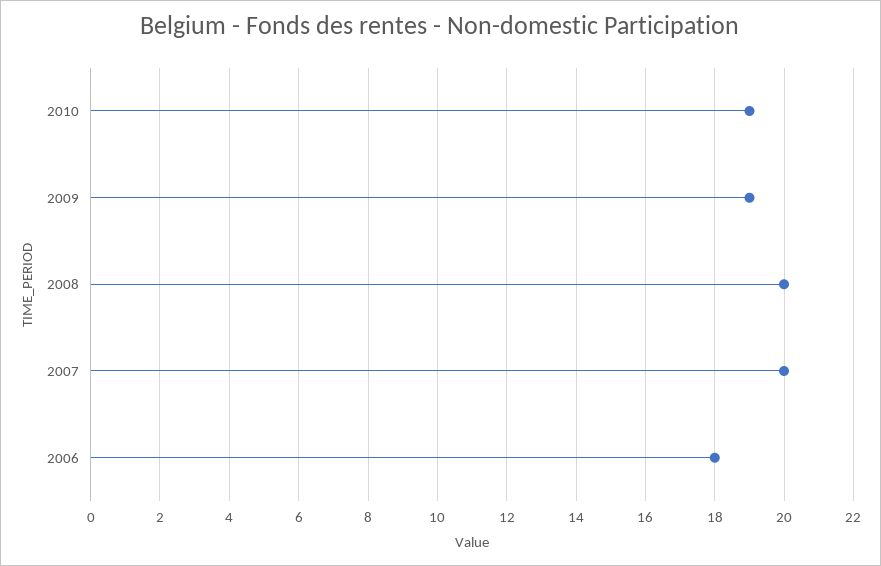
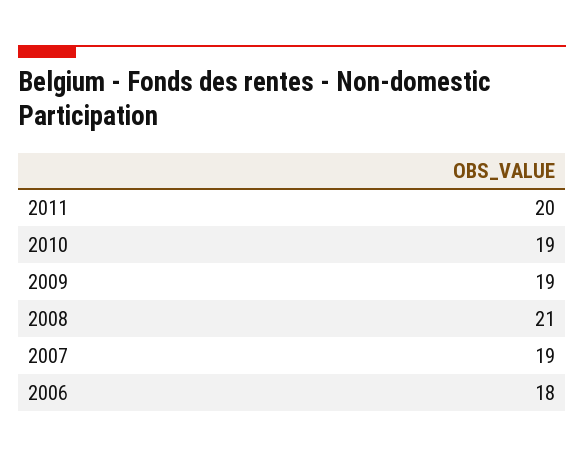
2008: 20 -> 21
2007: 20 -> 19
2011: none -> 20

